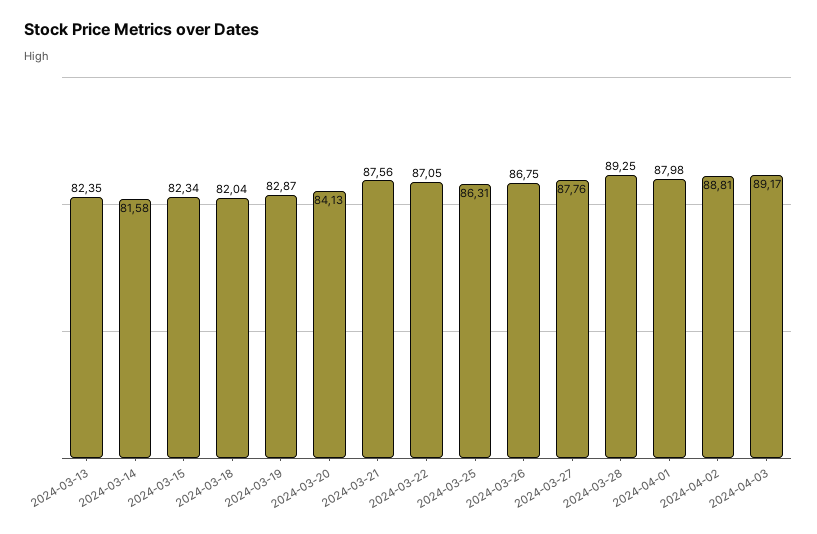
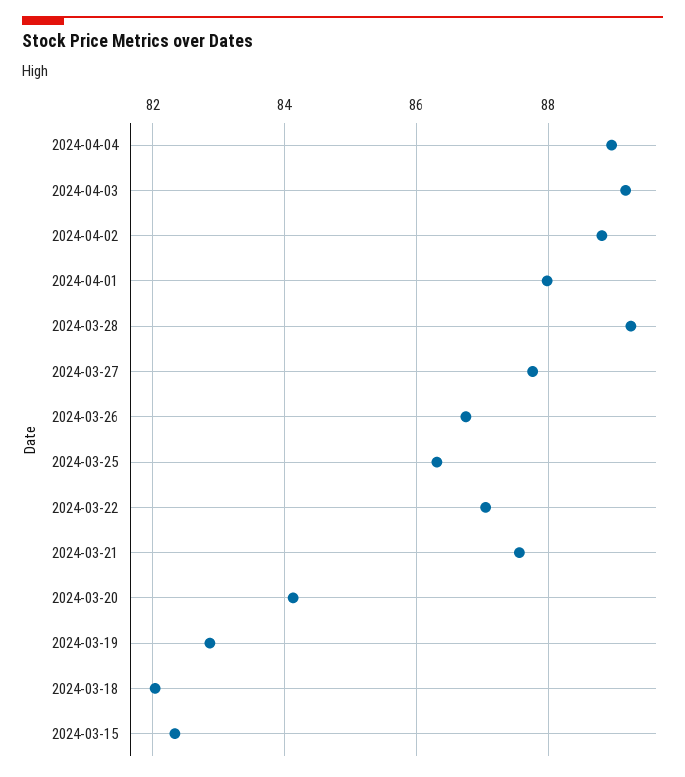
2024-03-13: 82.35 -> none
2024-03-14: 81.58 -> none
2024-04-04: none -> 89

